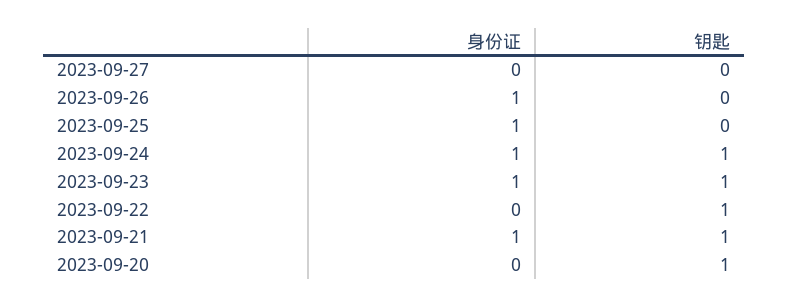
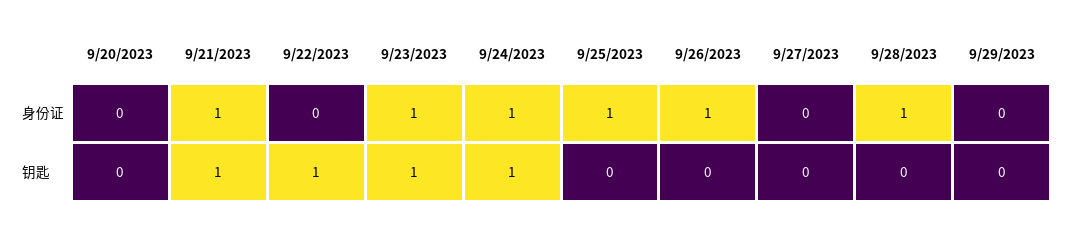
钥匙, 2023-09-20: 1 -> 0
身份证, 9/28/2023: none -> 1
身份证, 9/29/2023: none -> 0
钥匙, 9/28/2023: none -> 0
钥匙, 9/29/2023: none -> 0

